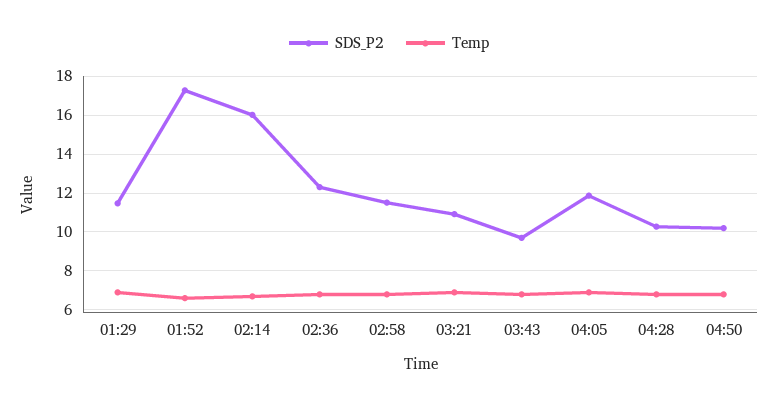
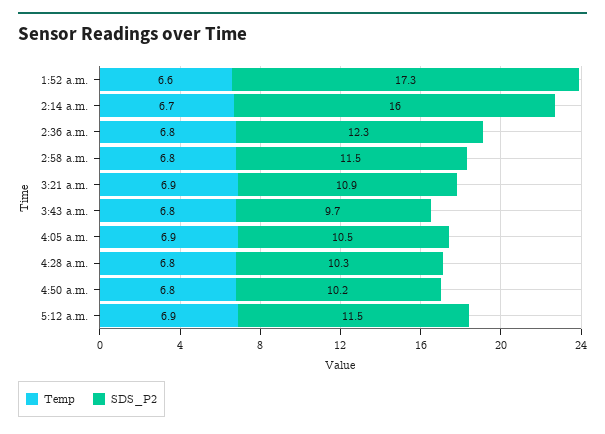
SDS_P2, 01:29: 11.5 -> none
Temp, 01:29: 7 -> none
SDS_P2, 04:05: 12 -> 10.5
Temp, 5:12 a.m.: none -> 6.9
SDS_P2, 5:12 a.m.: none -> 11.5

